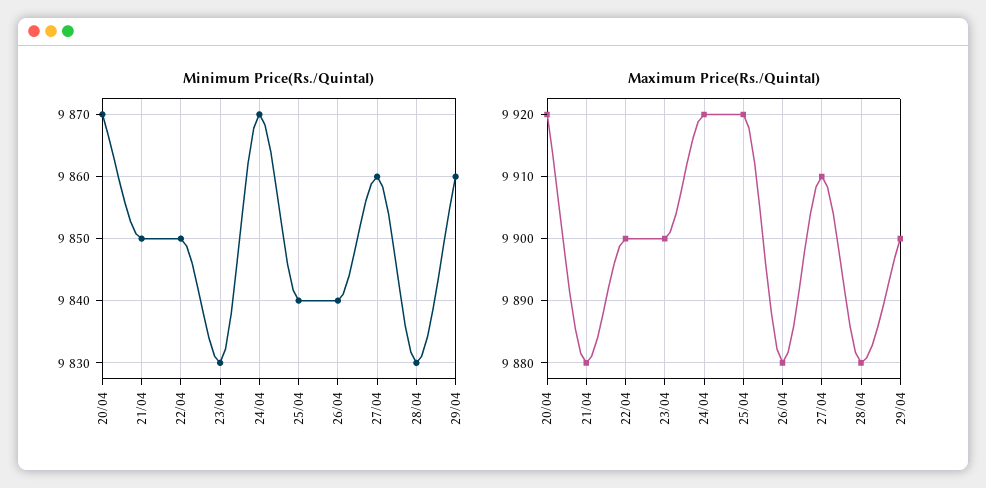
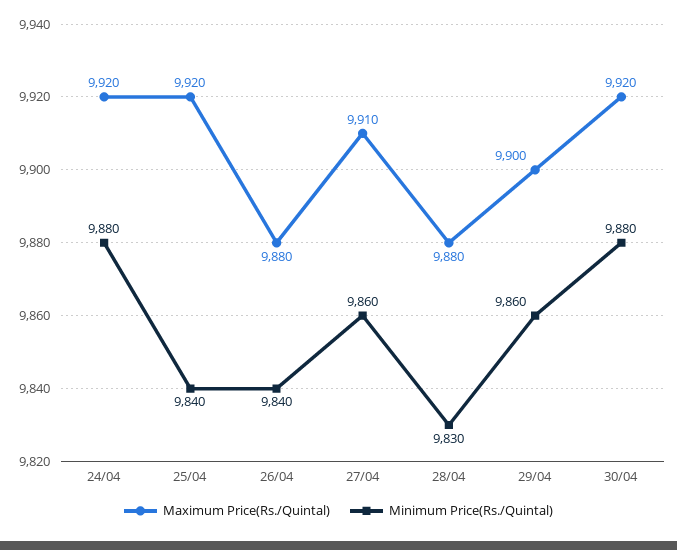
Minimum Price(Rs./Quintal), 20/04: 9870 -> none
Minimum Price(Rs./Quintal), 21/04: 9850 -> none
Minimum Price(Rs./Quintal), 22/04: 9850 -> none
Minimum Price(Rs./Quintal), 23/04: 9830 -> none
Minimum Price(Rs./Quintal), 24/04: 9870 -> 9880
Maximum Price(Rs./Quintal), 20/04: 9920 -> none
Maximum Price(Rs./Quintal), 21/04: 9880 -> none
Maximum Price(Rs./Quintal), 22/04: 9900 -> none
Maximum Price(Rs./Quintal), 23/04: 9900 -> none
Maximum Price(Rs./Quintal), 30/04: none -> 9920
Minimum Price(Rs./Quintal), 30/04: none -> 9880

